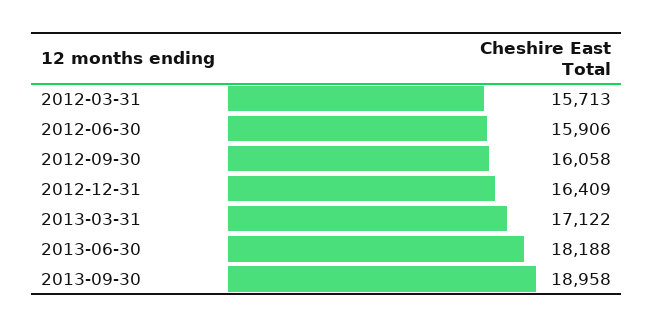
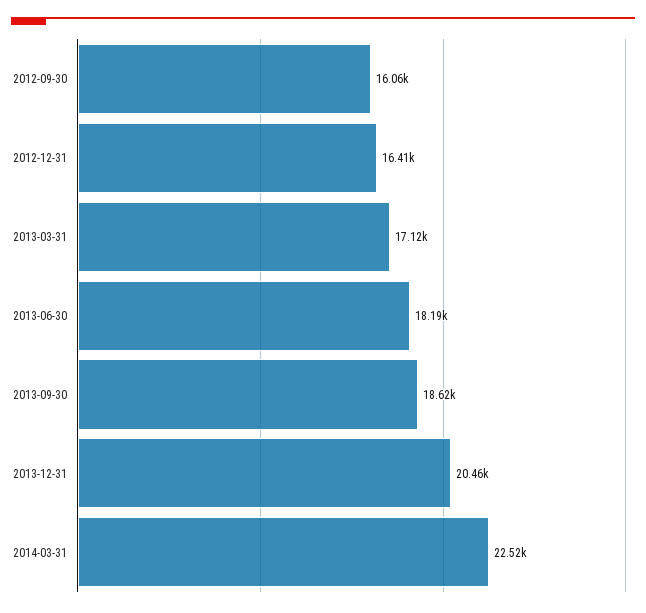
2012-03-31: 15713 -> none
2012-06-30: 15906 -> none
2013-09-30: 18958 -> 18620
2013-12-31: none -> 20460
2014-03-31: none -> 22520

